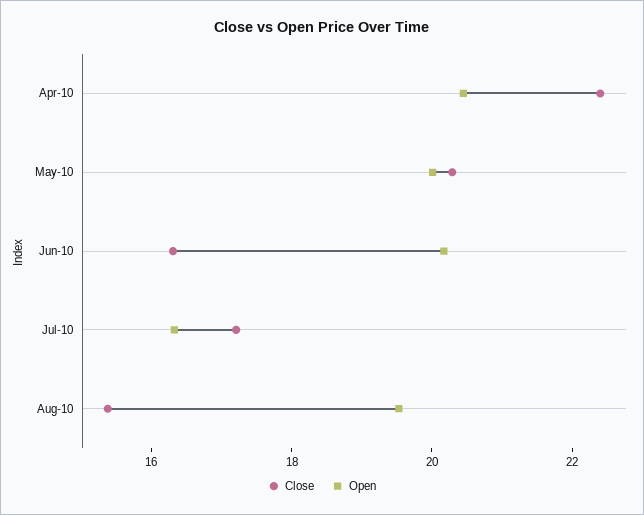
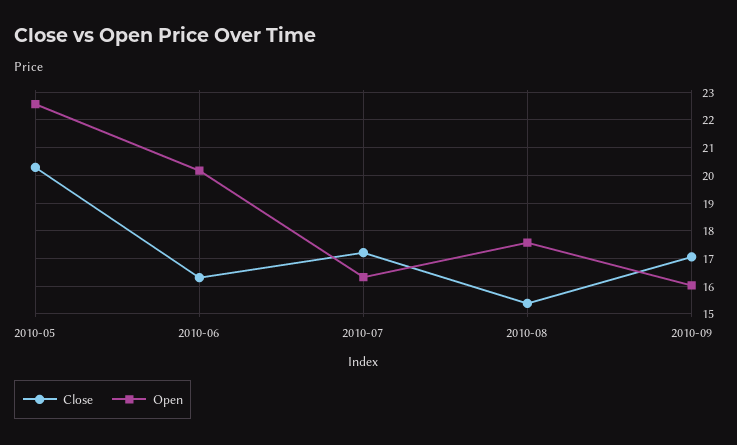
Close, Apr-10: 22.5 -> none
Open, Apr-10: 20.5 -> none
Open, May-10: 20 -> 22.5
Open, Aug-10: 19.5 -> 17.5
Close, 2010-09: none -> 17
Open, 2010-09: none -> 16

